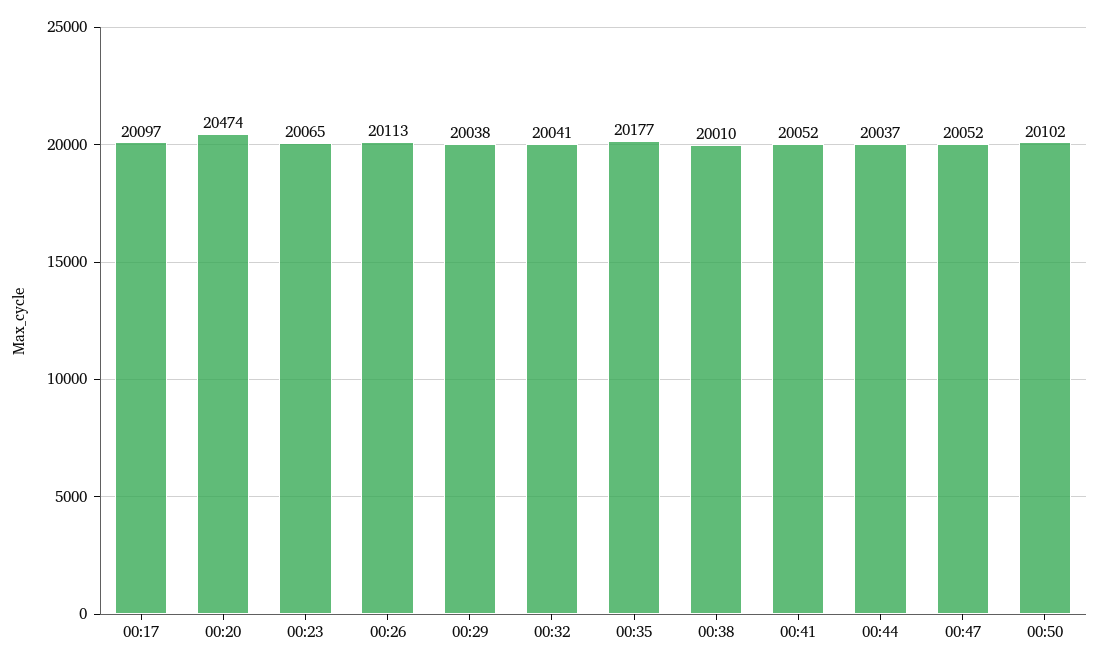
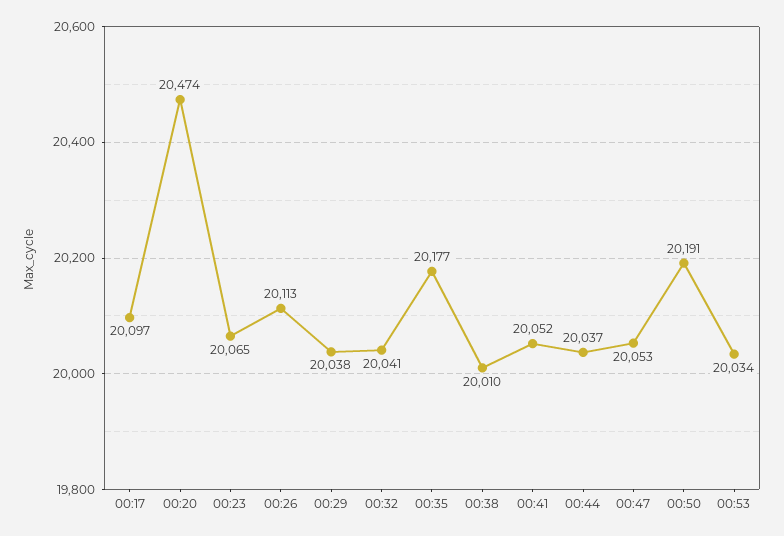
00:47: 20052 -> 20053
00:50: 20102 -> 20191
00:53: none -> 20034

